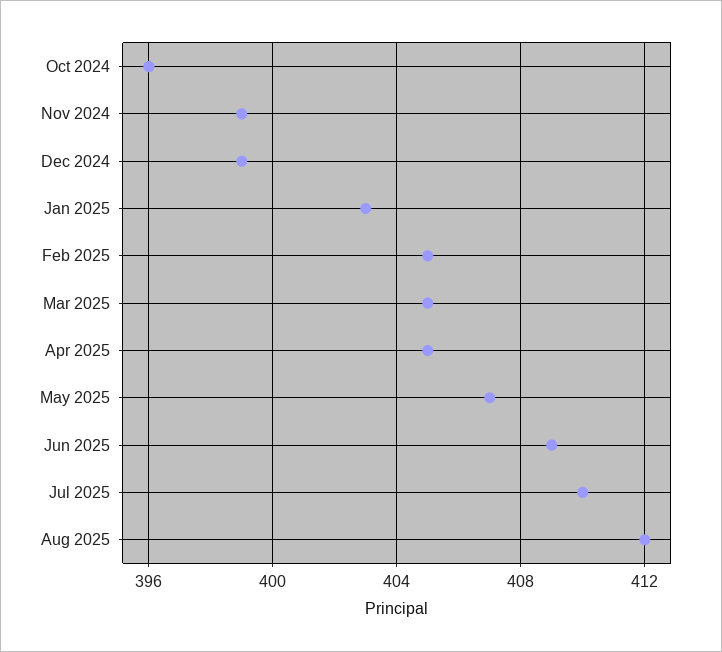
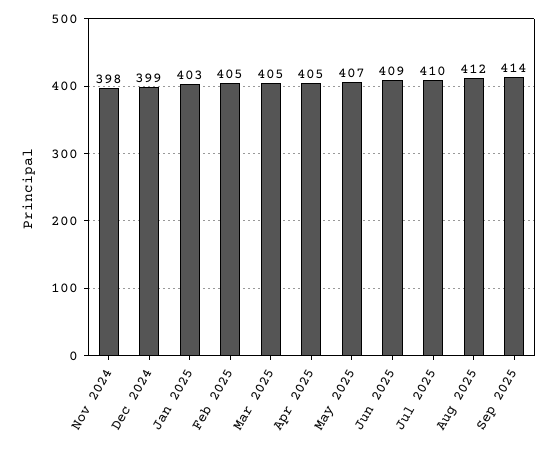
Oct 2024: 396 -> none
Nov 2024: 399 -> 398
Sep 2025: none -> 414

